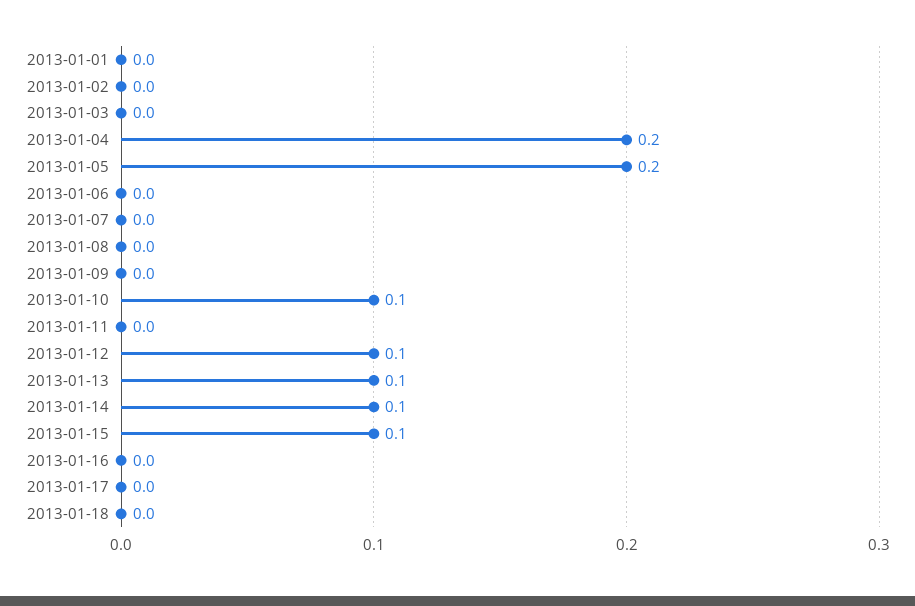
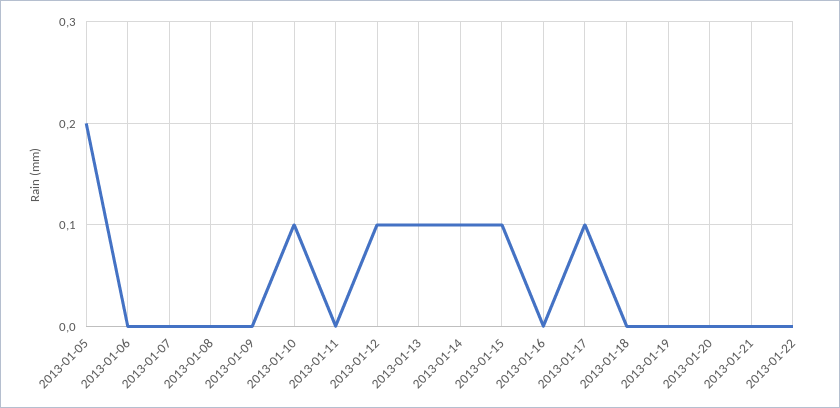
2013-01-01: 0 -> none
2013-01-02: 0 -> none
2013-01-03: 0 -> none
2013-01-04: 0.2 -> none
2013-01-17: 0 -> 0.1
2013-01-19: none -> 0
2013-01-20: none -> 0
2013-01-21: none -> 0
2013-01-22: none -> 0

